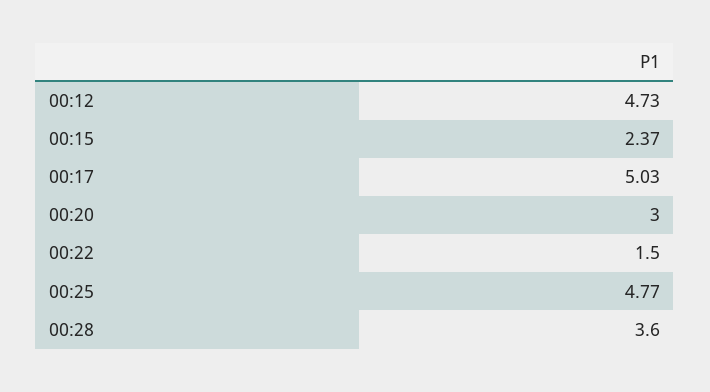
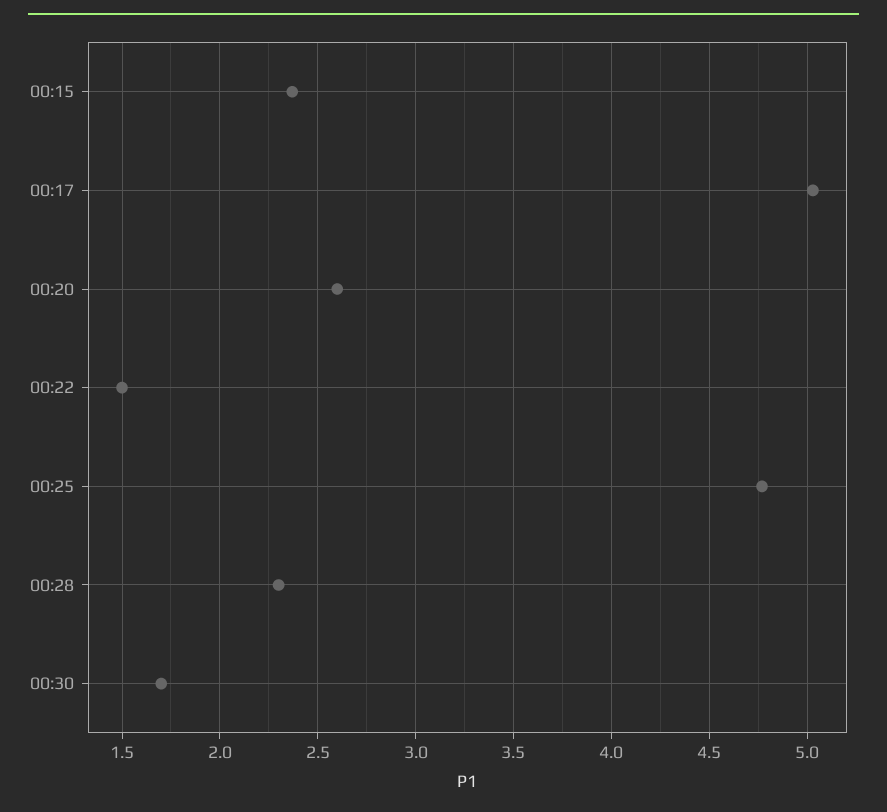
00:12: 4.73 -> none
00:20: 3 -> 2.6
00:28: 3.6 -> 2.3
00:30: none -> 1.7

